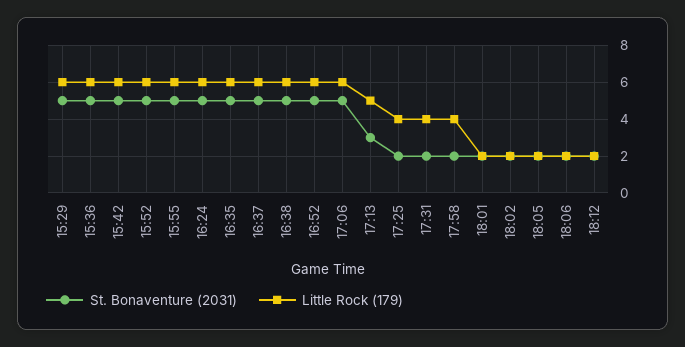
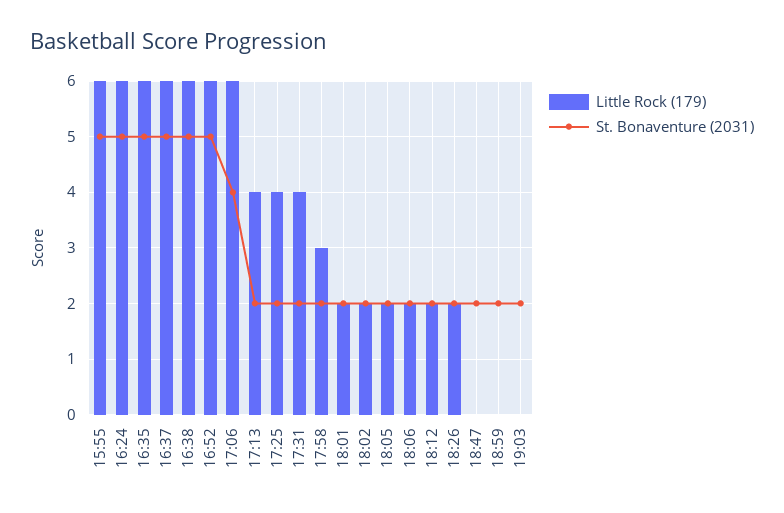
St. Bonaventure (2031), 15:29: 5 -> none
Little Rock (179), 15:29: 6 -> none
St. Bonaventure (2031), 15:36: 5 -> none
Little Rock (179), 15:36: 6 -> none
St. Bonaventure (2031), 15:42: 5 -> none
Little Rock (179), 15:42: 6 -> none
St. Bonaventure (2031), 15:52: 5 -> none
Little Rock (179), 15:52: 6 -> none
St. Bonaventure (2031), 17:06: 5 -> 4
St. Bonaventure (2031), 17:13: 3 -> 2
Little Rock (179), 17:13: 5 -> 4
Little Rock (179), 17:58: 4 -> 3
Little Rock (179), 18:26: none -> 2
St. Bonaventure (2031), 18:26: none -> 2
Little Rock (179), 18:47: none -> 0
St. Bonaventure (2031), 18:47: none -> 2
Little Rock (179), 18:59: none -> 0
St. Bonaventure (2031), 18:59: none -> 2
Little Rock (179), 19:03: none -> 0
St. Bonaventure (2031), 19:03: none -> 2

